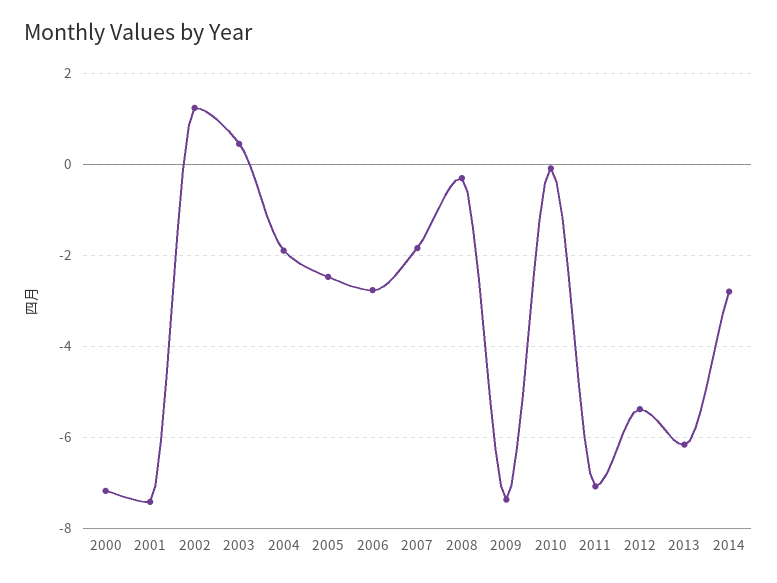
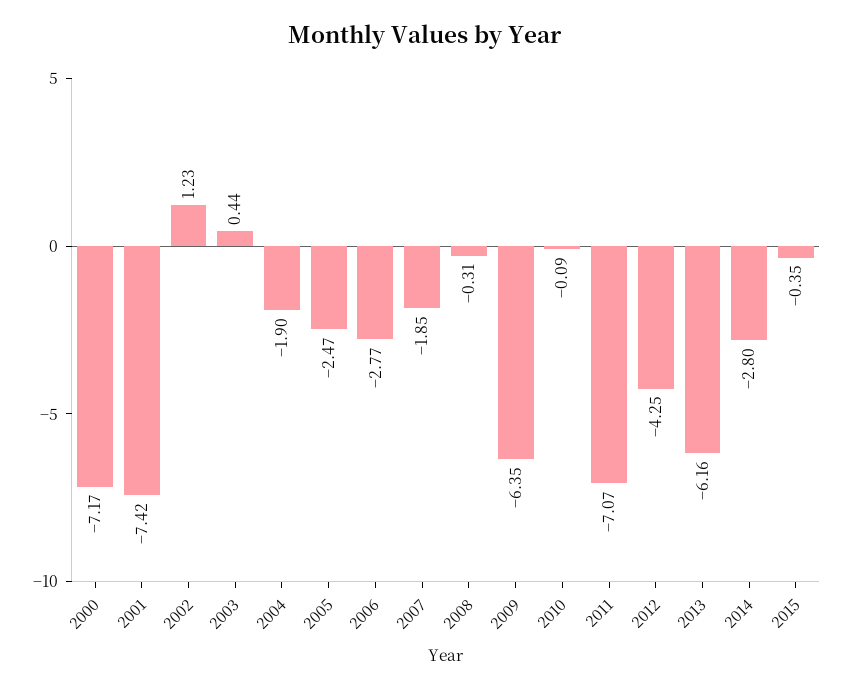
2009: -7.4 -> -6.35
2012: -5.4 -> -4.25
2015: none -> -0.35

